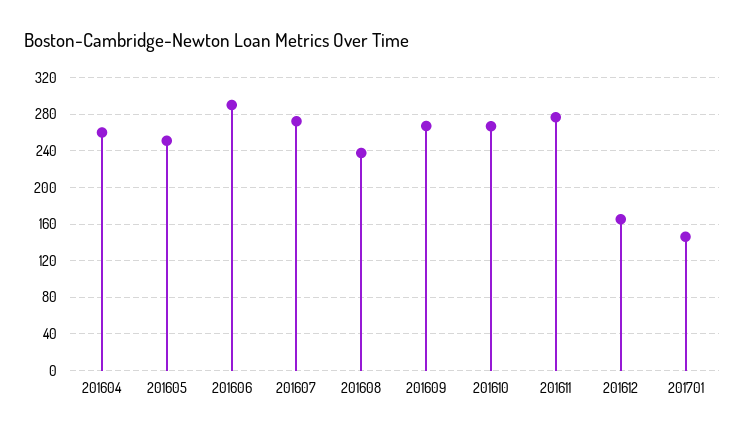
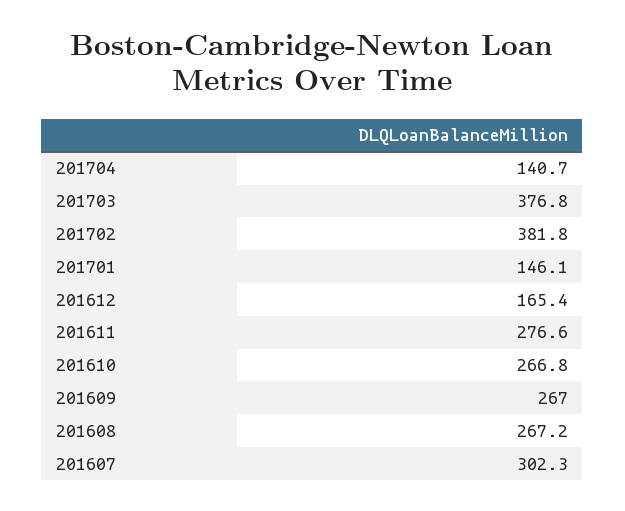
201604: 260 -> none
201605: 250 -> none
201606: 290 -> none
201607: 270 -> 302.3
201608: 240 -> 267.2
201704: none -> 140.7
201703: none -> 376.8
201702: none -> 381.8

